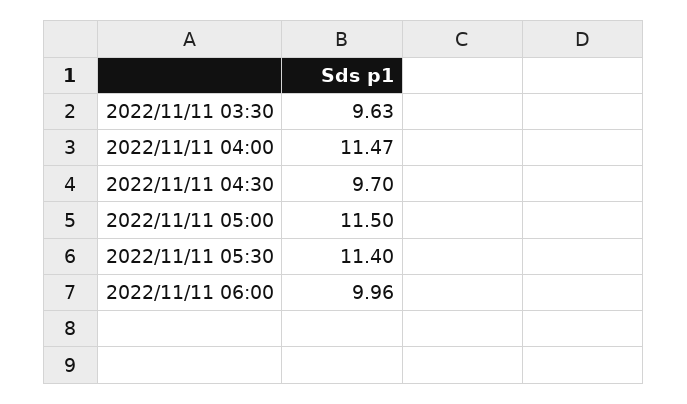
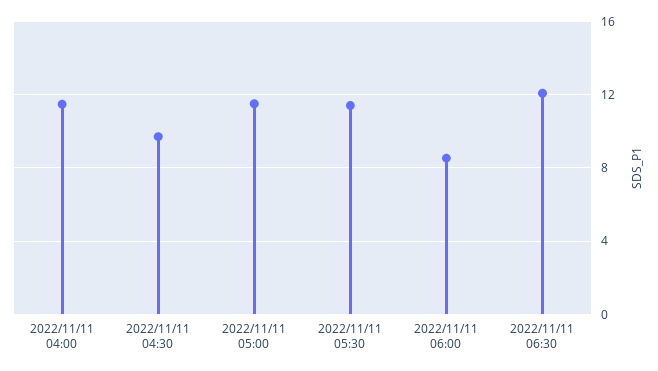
2022/11/11 03:30: 9.63 -> none
2022/11/11 06:00: 9.96 -> 8.5
2022/11/11 06:30: none -> 12

